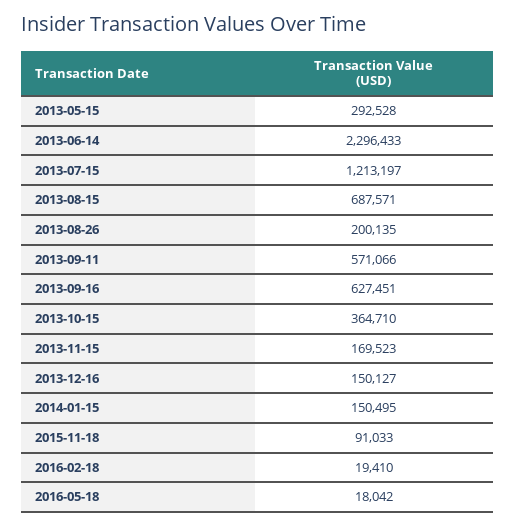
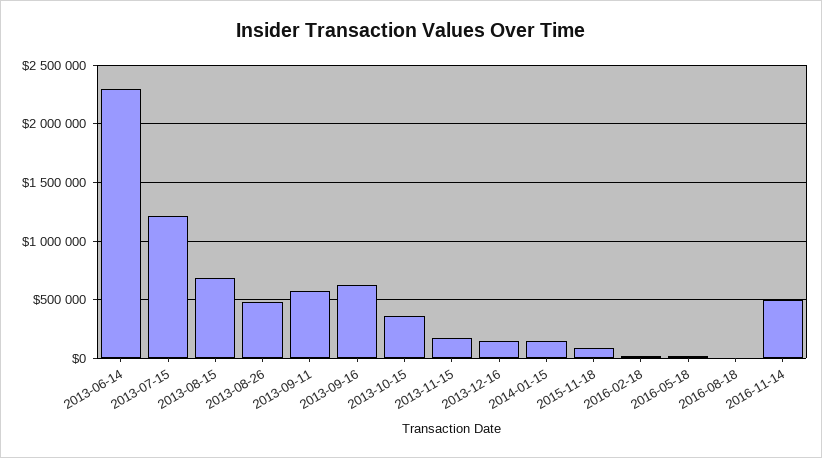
2013-05-15: 292528 -> none
2013-08-26: 200135 -> 500000
2016-08-18: none -> 0
2016-11-14: none -> 500000

